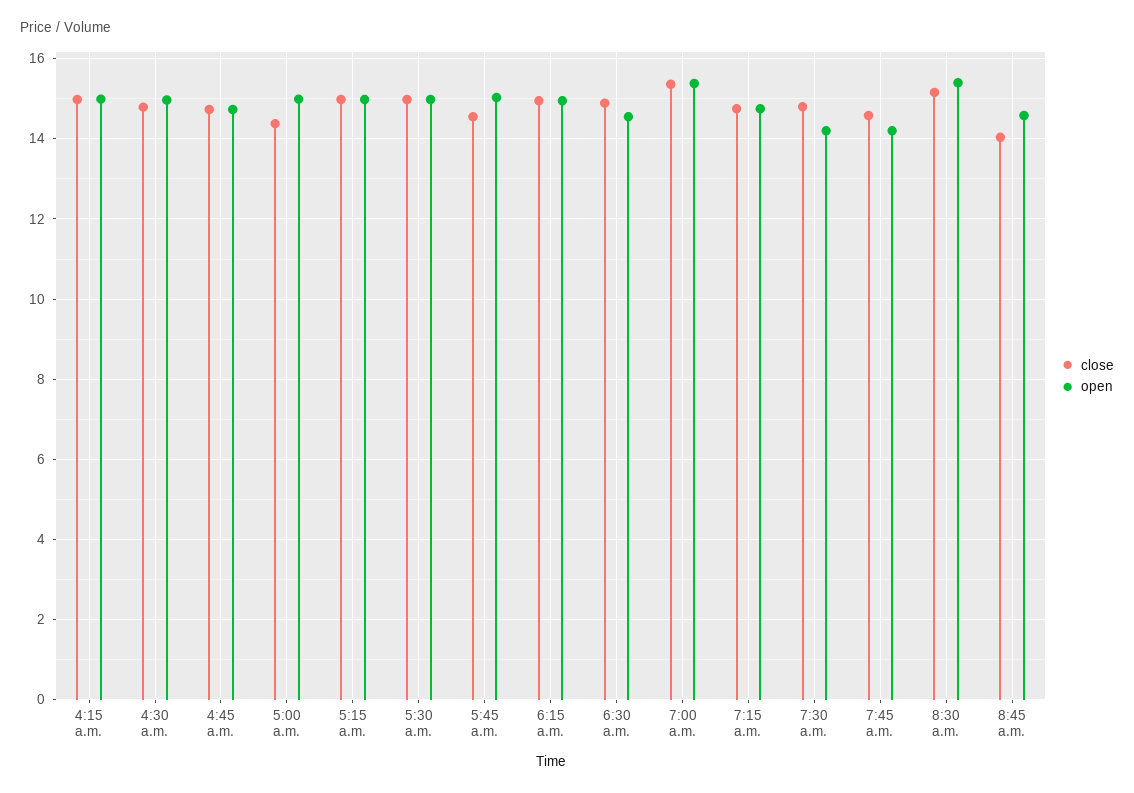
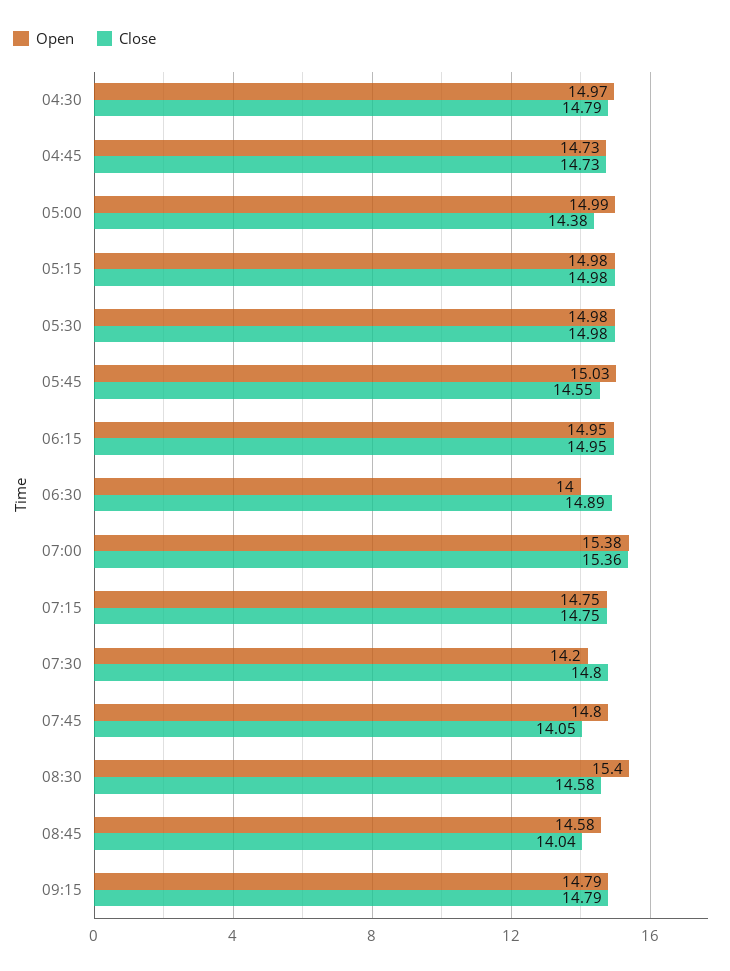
close, 4:15 a.m.: 15 -> none
open, 4:15 a.m.: 15 -> none
open, 6:30 a.m.: 14.6 -> 14
close, 7:45 a.m.: 14.6 -> 14.05
open, 7:45 a.m.: 14.2 -> 14.8
close, 8:30 a.m.: 15.2 -> 14.58
open, 09:15: none -> 14.79
close, 09:15: none -> 14.79

